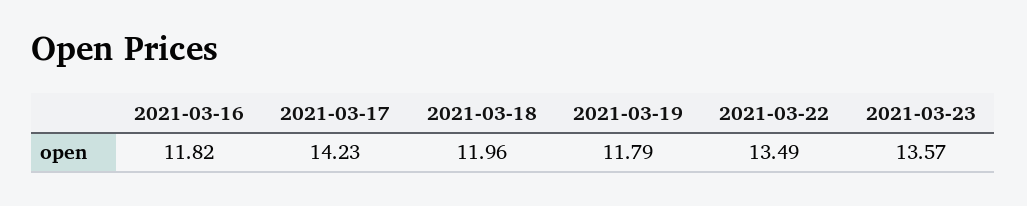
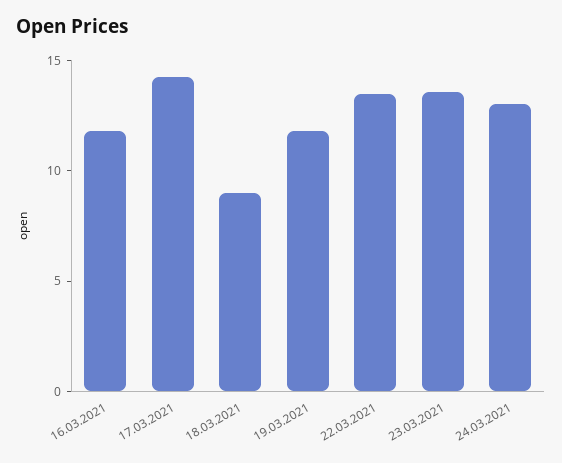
2021-03-18: 11.96 -> 9
24.03.2021: none -> 13

